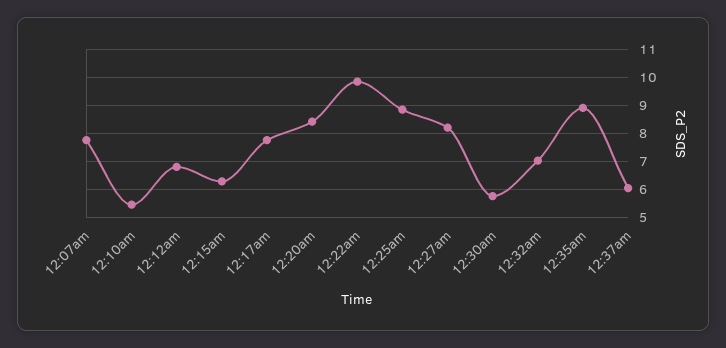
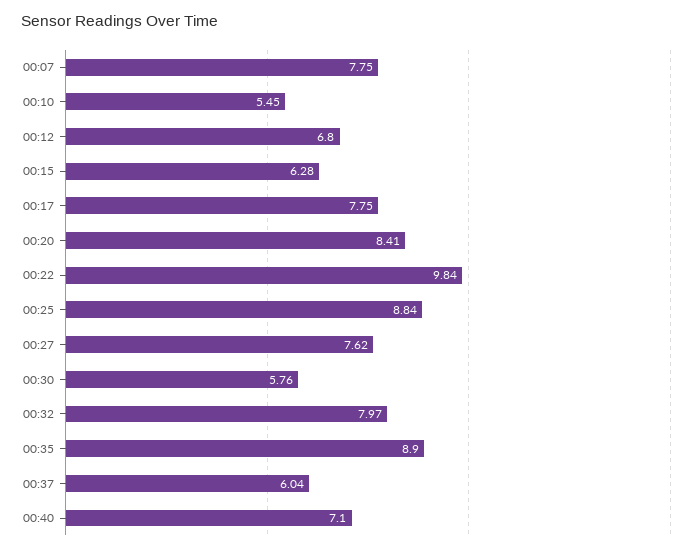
12:27am: 8.25 -> 7.62
12:32am: 7 -> 7.97
00:40: none -> 7.1

